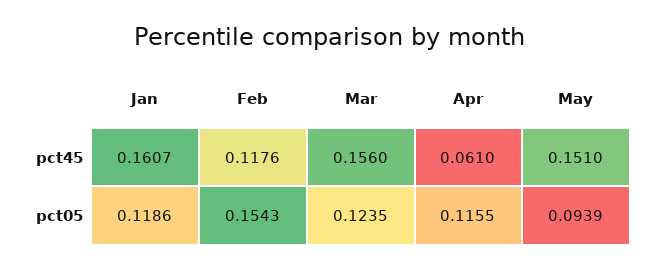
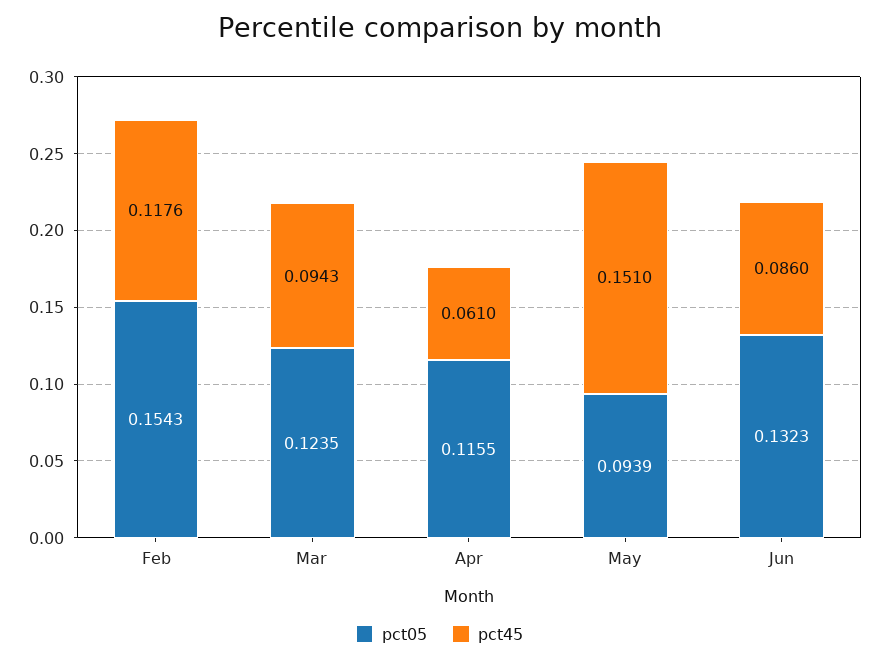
pct45, Jan: 0.1607 -> none
pct45, Mar: 0.156 -> 0.0943
pct05, Jan: 0.1186 -> none
pct05, Jun: none -> 0.1323
pct45, Jun: none -> 0.086

